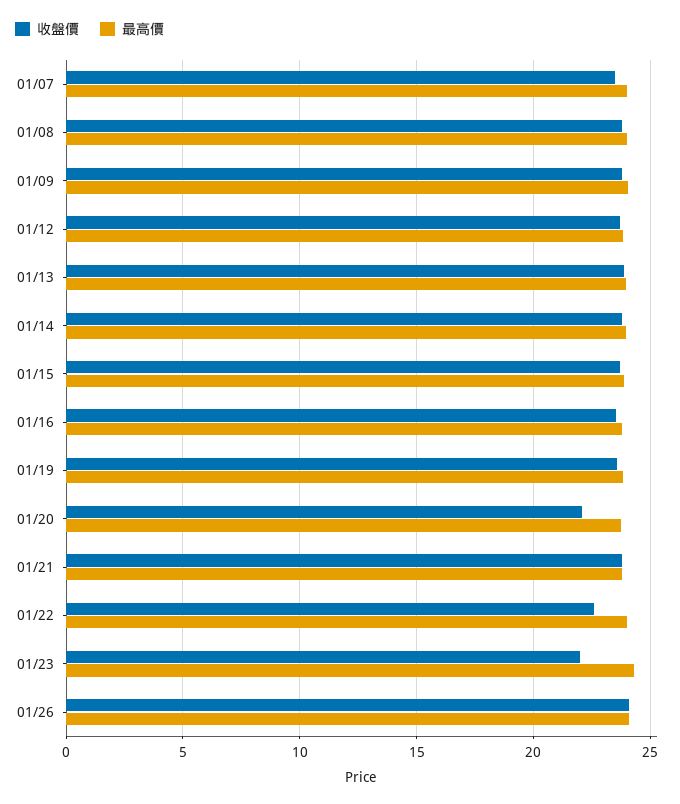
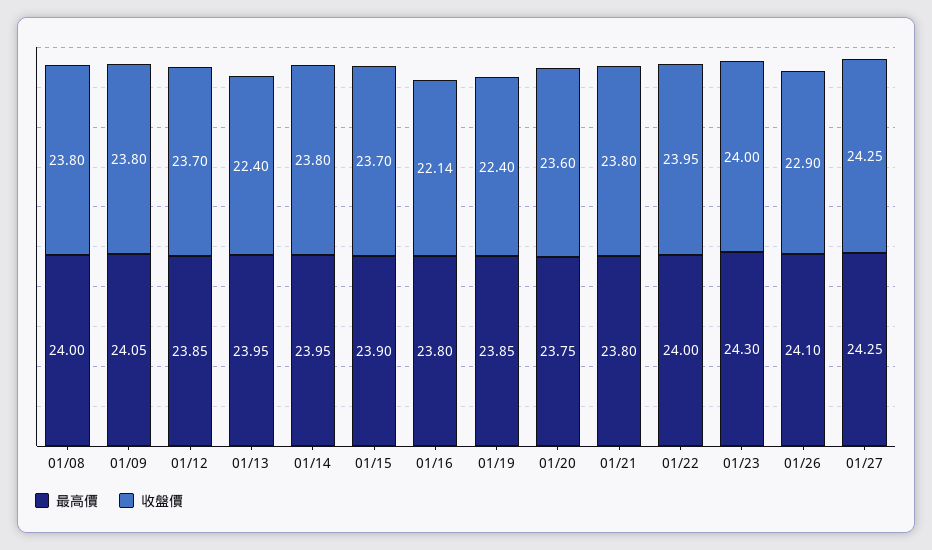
收盤價, 01/07: 23.5 -> none
最高價, 01/07: 24 -> none
收盤價, 01/13: 24 -> 22.4
收盤價, 01/16: 23.5 -> 22.14
收盤價, 01/19: 23.5 -> 22.4
收盤價, 01/20: 22 -> 23.6
收盤價, 01/22: 22.5 -> 23.95
收盤價, 01/23: 22 -> 24
收盤價, 01/26: 24 -> 22.9
最高價, 01/27: none -> 24.25
收盤價, 01/27: none -> 24.25

